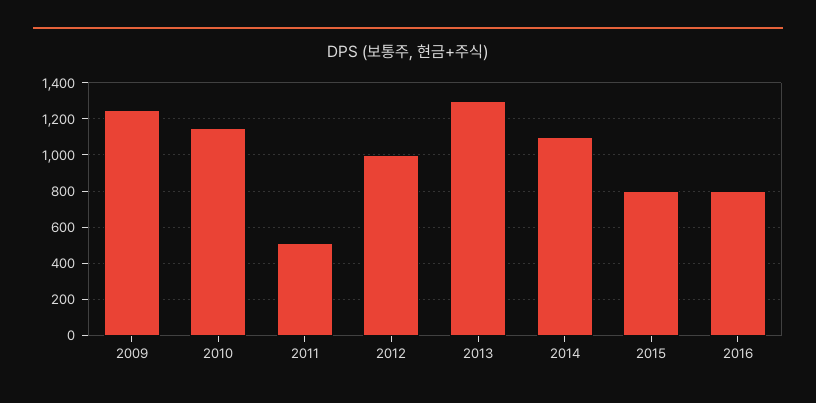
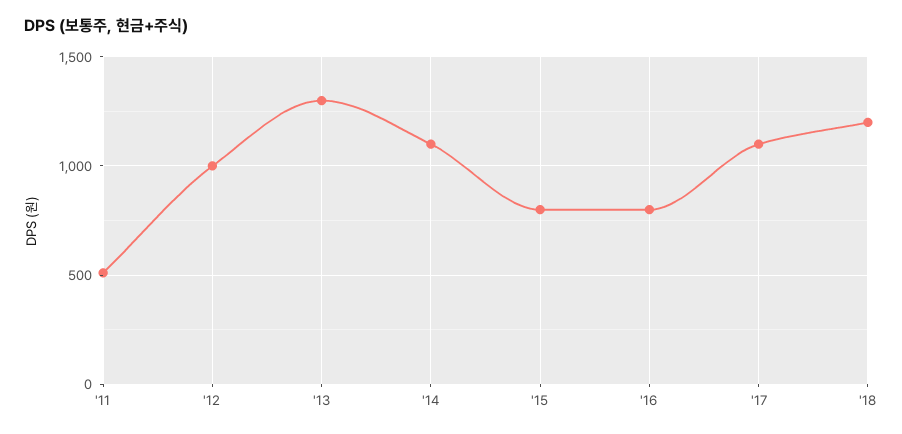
2009: 1250 -> none
2010: 1150 -> none
'17: none -> 1100
'18: none -> 1200

